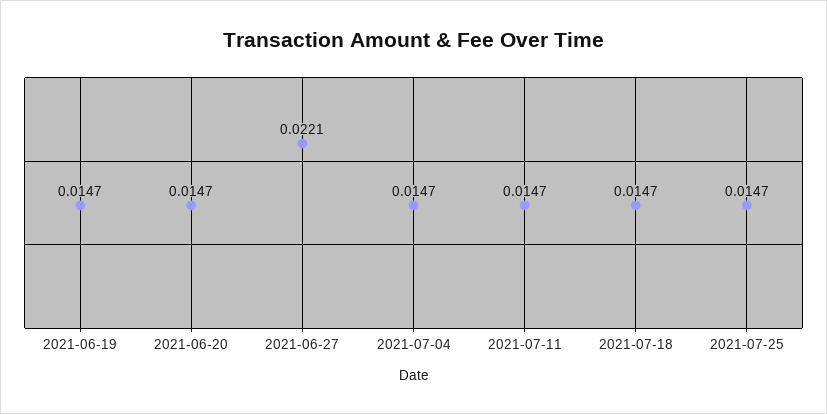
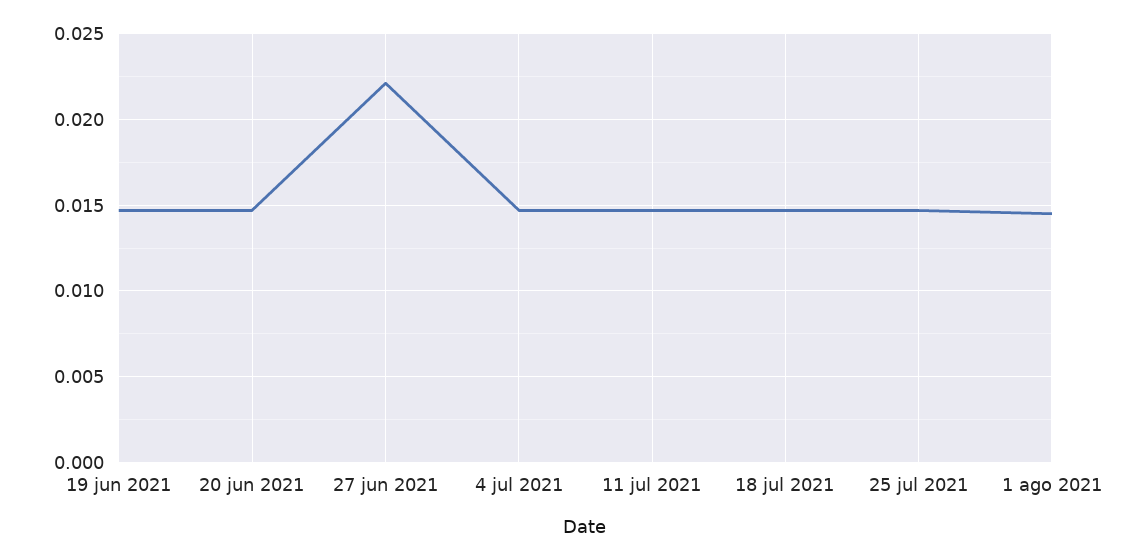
1 ago 2021: none -> 0.0145

